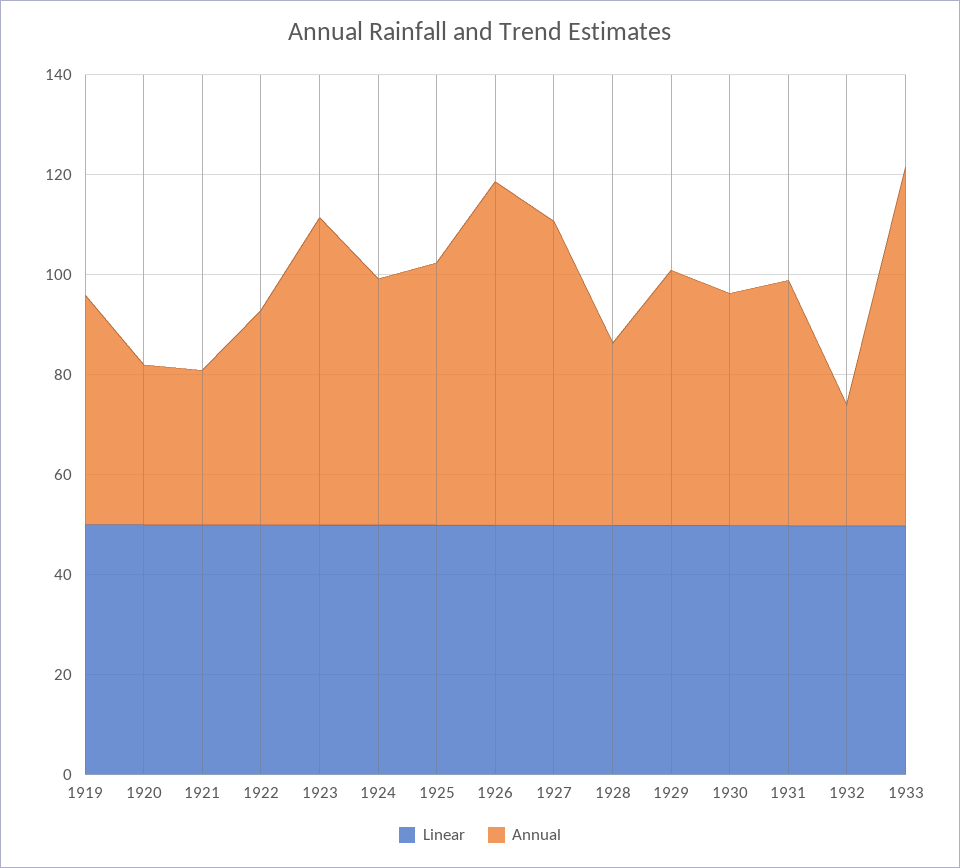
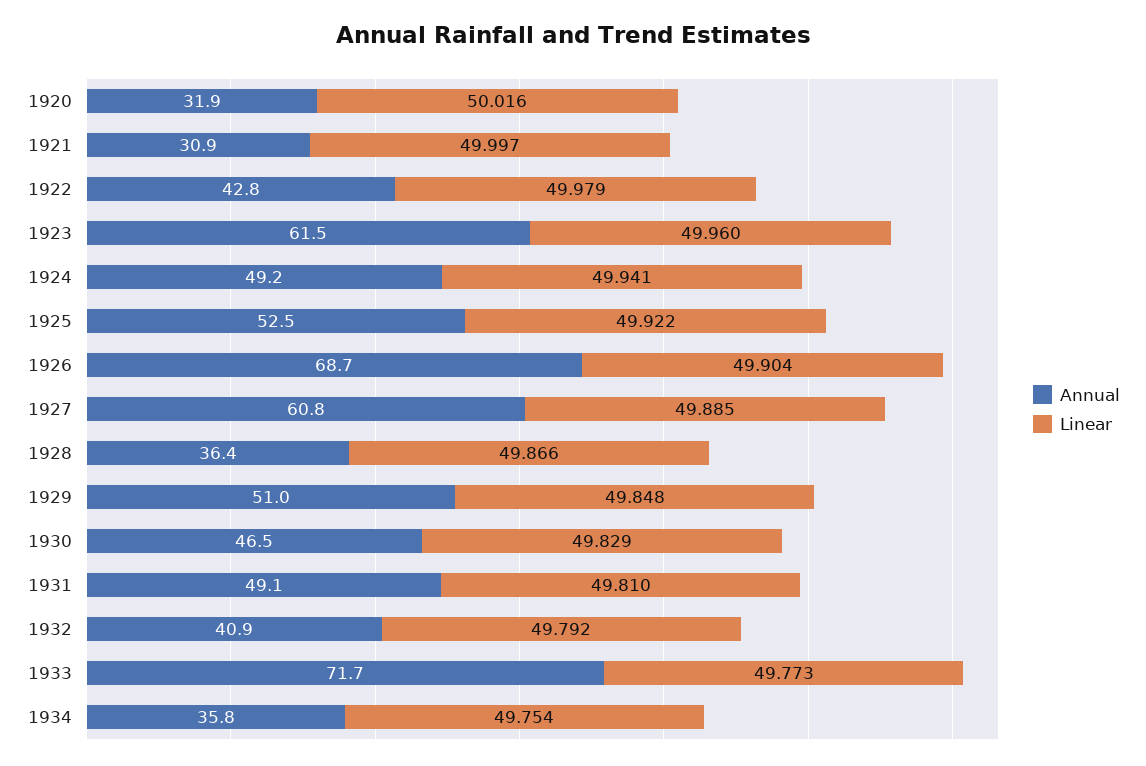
Linear, 1919: 50 -> none
Annual, 1919: 45 -> none
Annual, 1932: 25 -> 40.9
Annual, 1934: none -> 35.8
Linear, 1934: none -> 49.754

